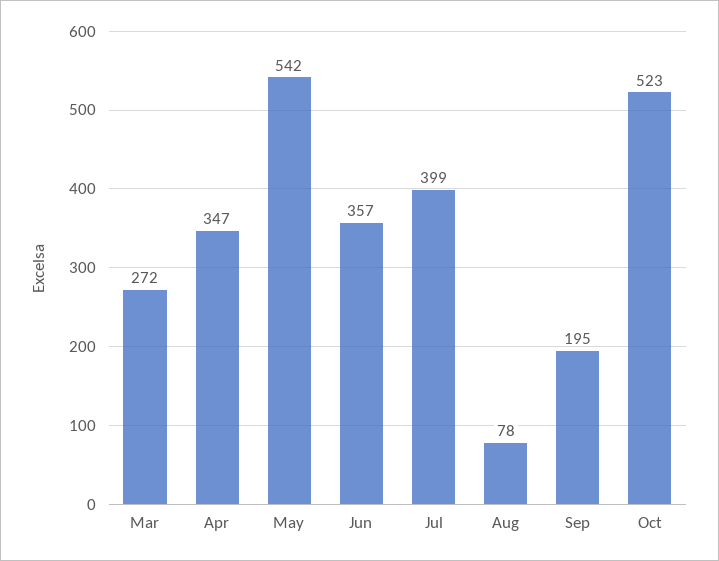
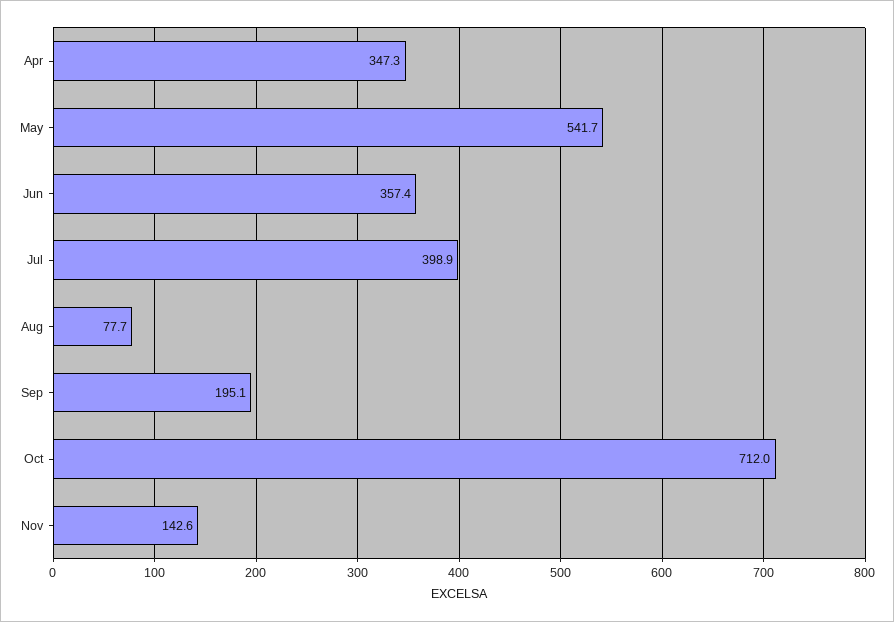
Mar: 272 -> none
Oct: 523 -> 712
Nov: none -> 142.6

